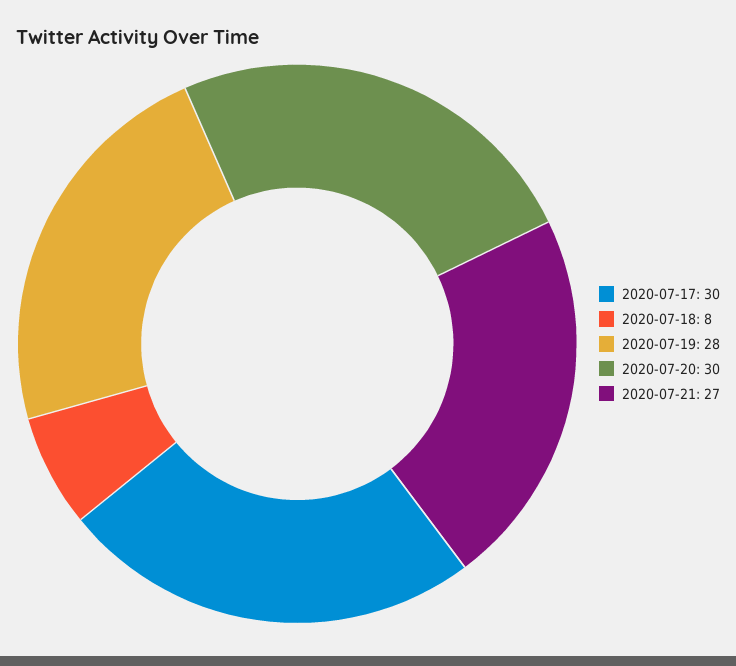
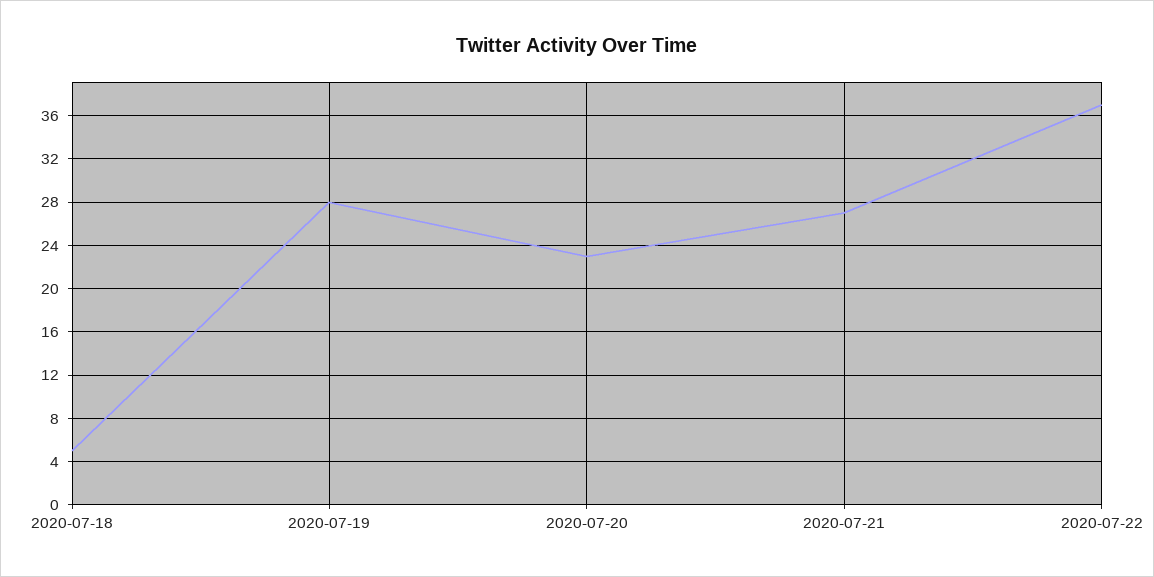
2020-07-17: 30 -> none
2020-07-18: 8 -> 5
2020-07-20: 30 -> 23
2020-07-22: none -> 37

